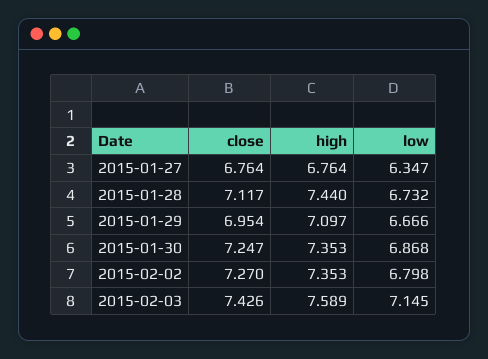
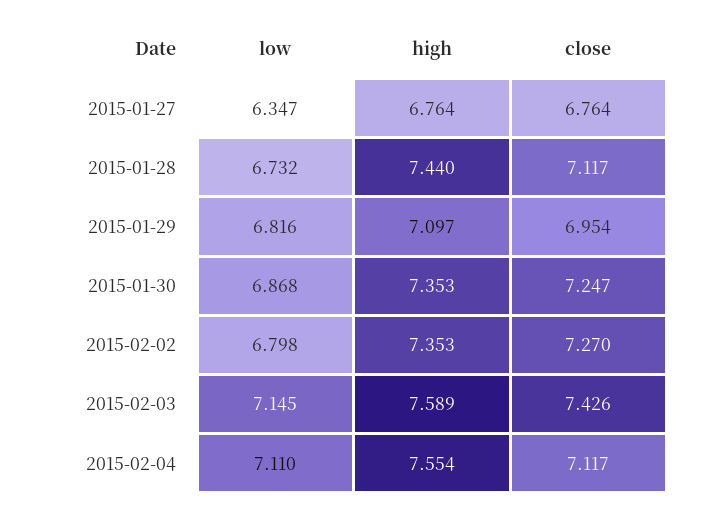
low, 2015-01-29: 6.666 -> 6.816
low, 2015-02-04: none -> 7.11
high, 2015-02-04: none -> 7.554
close, 2015-02-04: none -> 7.117

